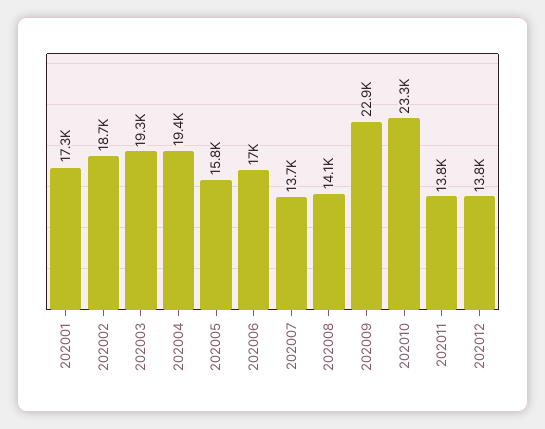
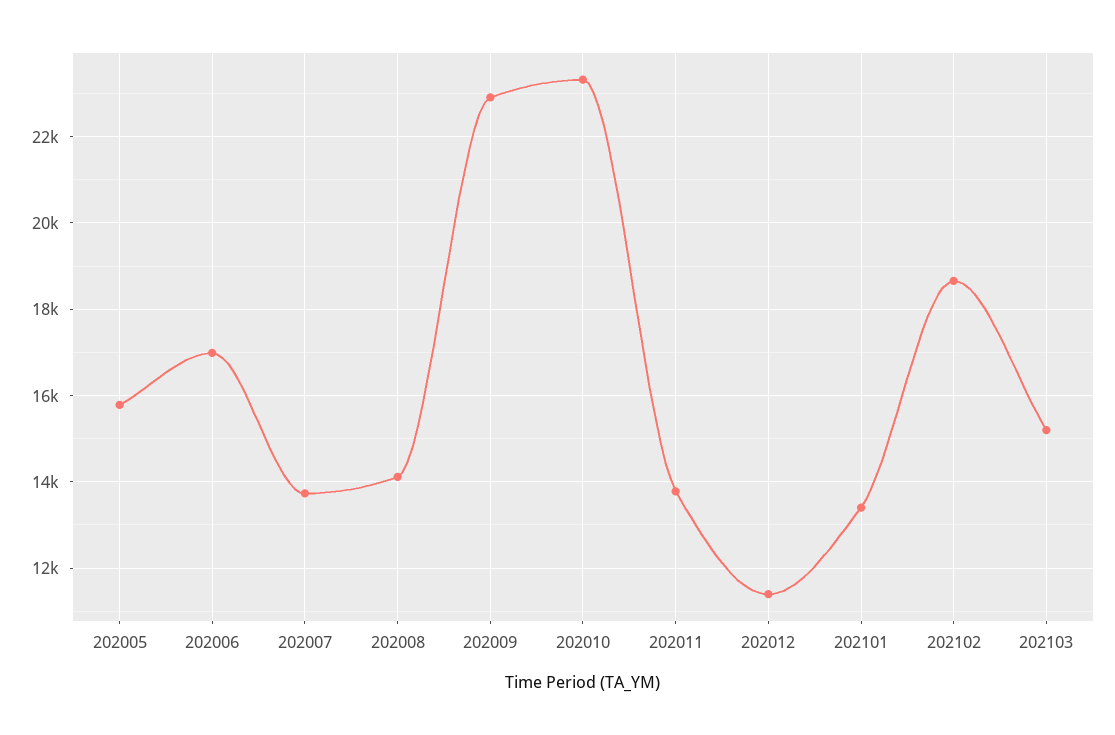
202001: 17300 -> none
202002: 18700 -> none
202003: 19300 -> none
202004: 19400 -> none
202012: 13800 -> 11400
202101: none -> 13400
202102: none -> 18600
202103: none -> 15200

